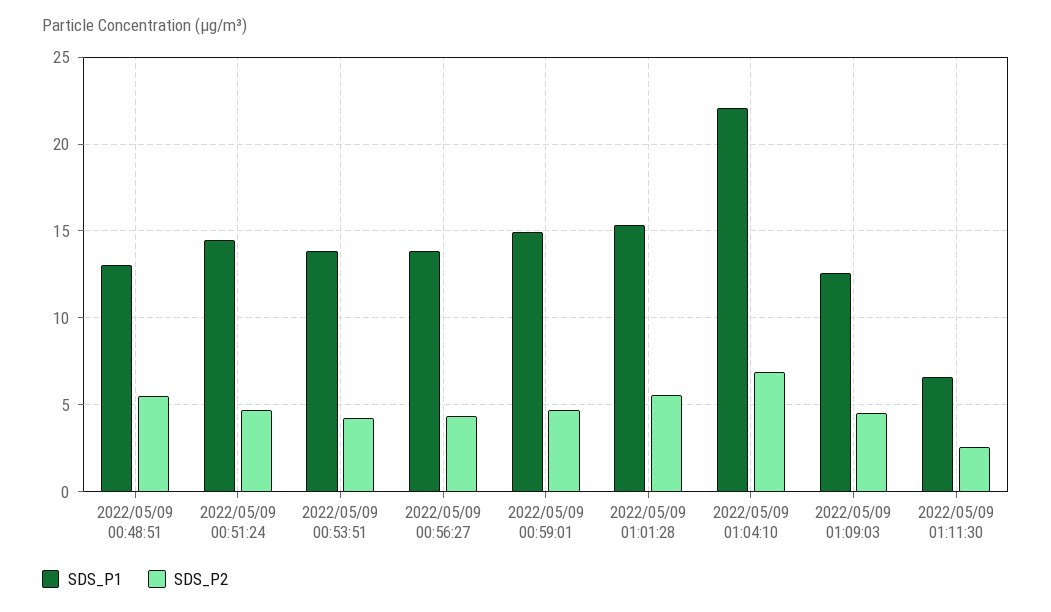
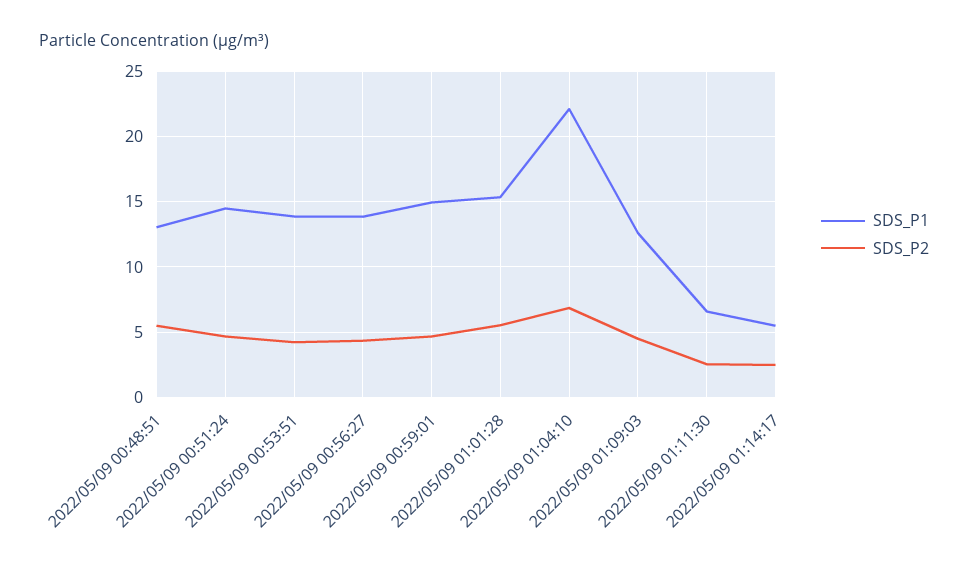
SDS_P1, 2022/05/09 01:14:17: none -> 5.5
SDS_P2, 2022/05/09 01:14:17: none -> 2.5

